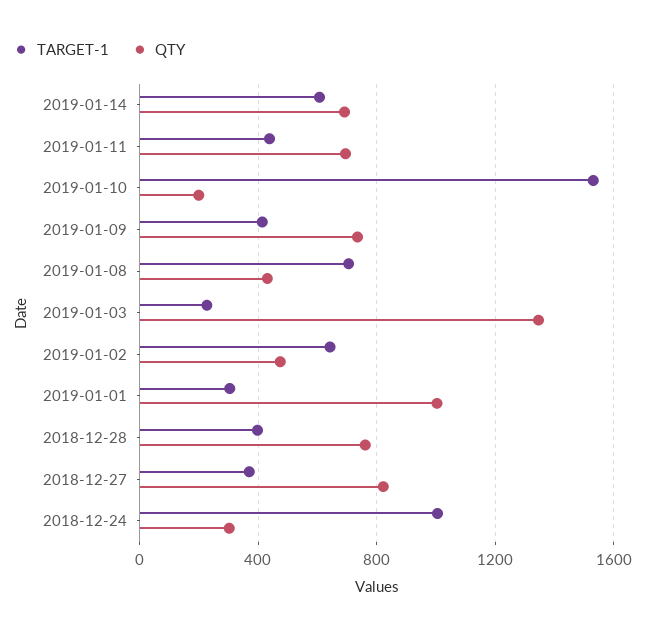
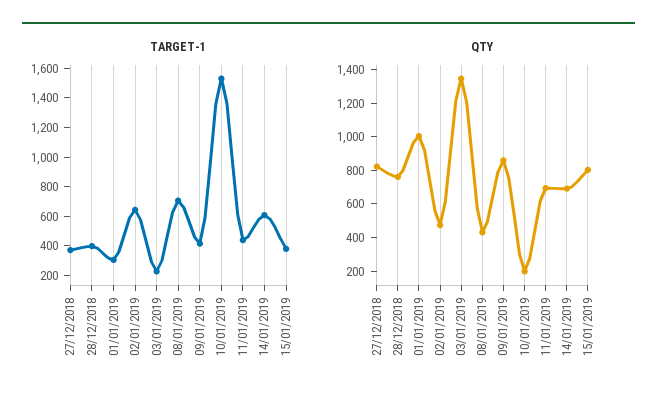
QTY, 2019-01-09: 750 -> 850
TARGET-1, 2018-12-24: 1000 -> none
QTY, 2018-12-24: 300 -> none
TARGET-1, 15/01/2019: none -> 400
QTY, 15/01/2019: none -> 800

